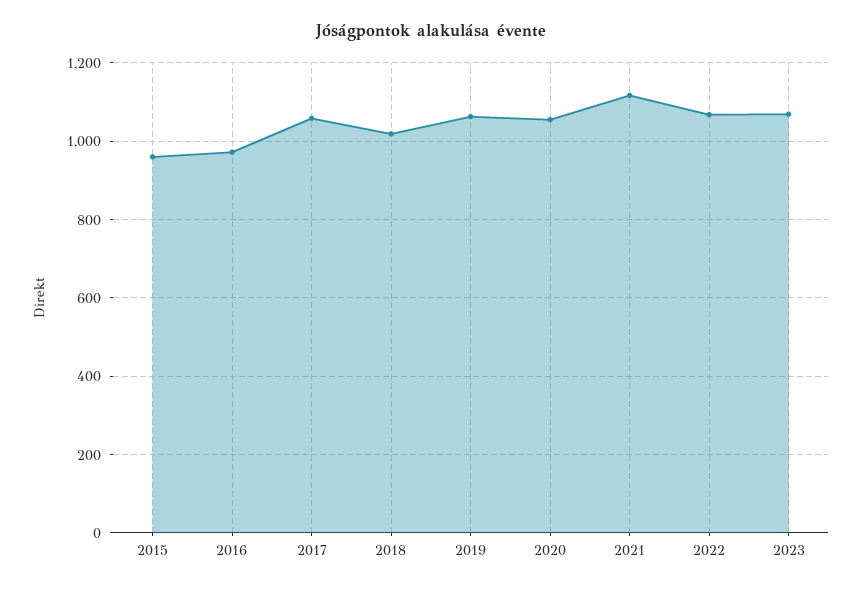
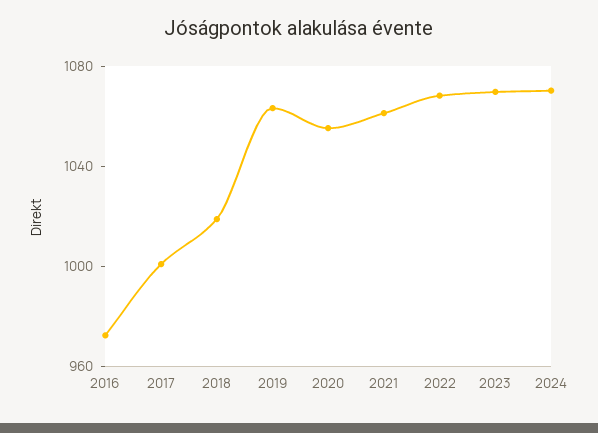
2015: 960 -> none
2017: 1060 -> 1000
2021: 1120 -> 1060
2024: none -> 1070

